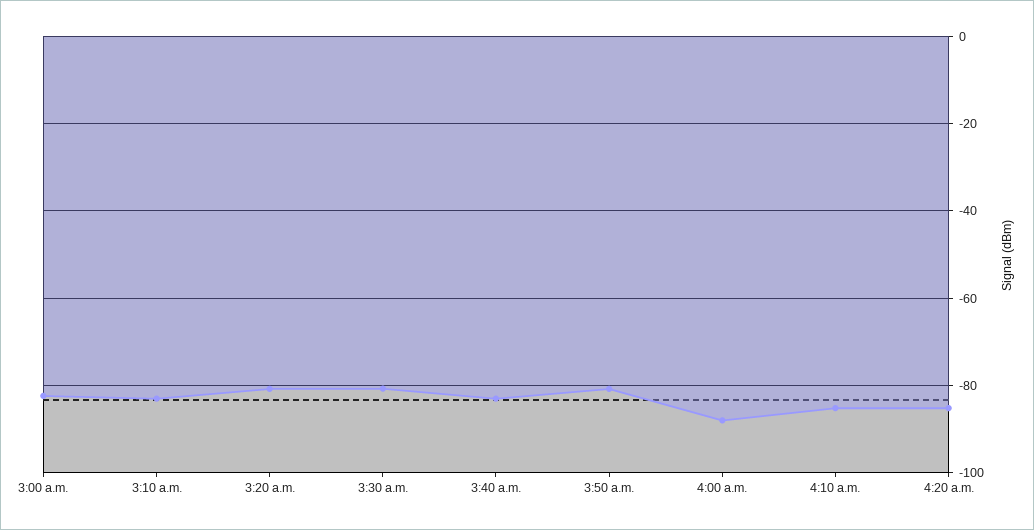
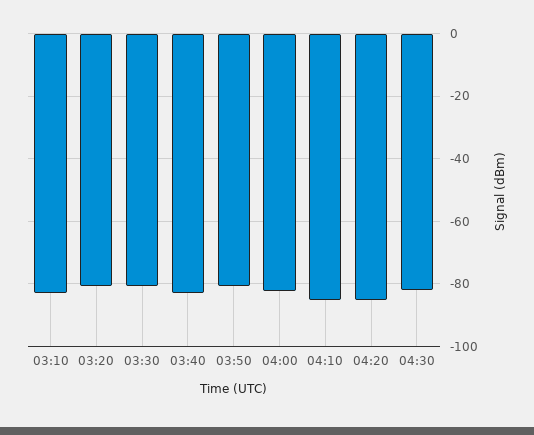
3:00 a.m.: -82 -> none
4:00 a.m.: -88 -> -82
04:30: none -> -82

